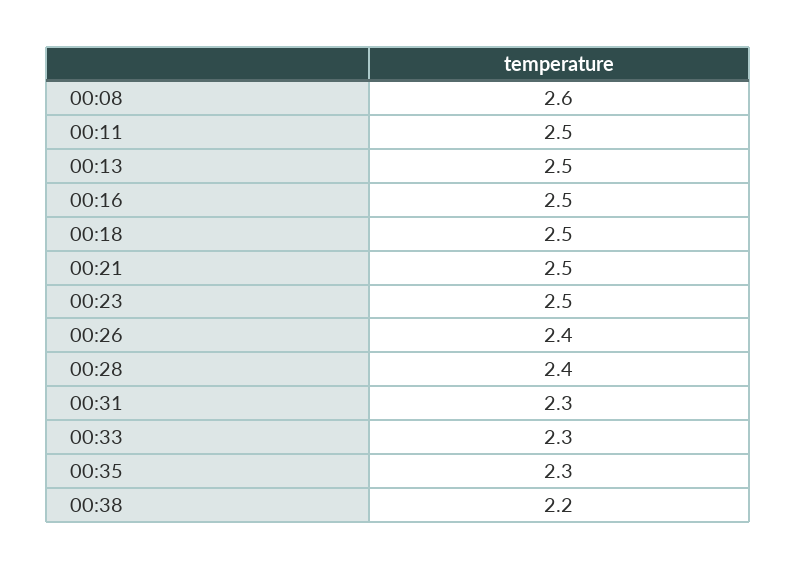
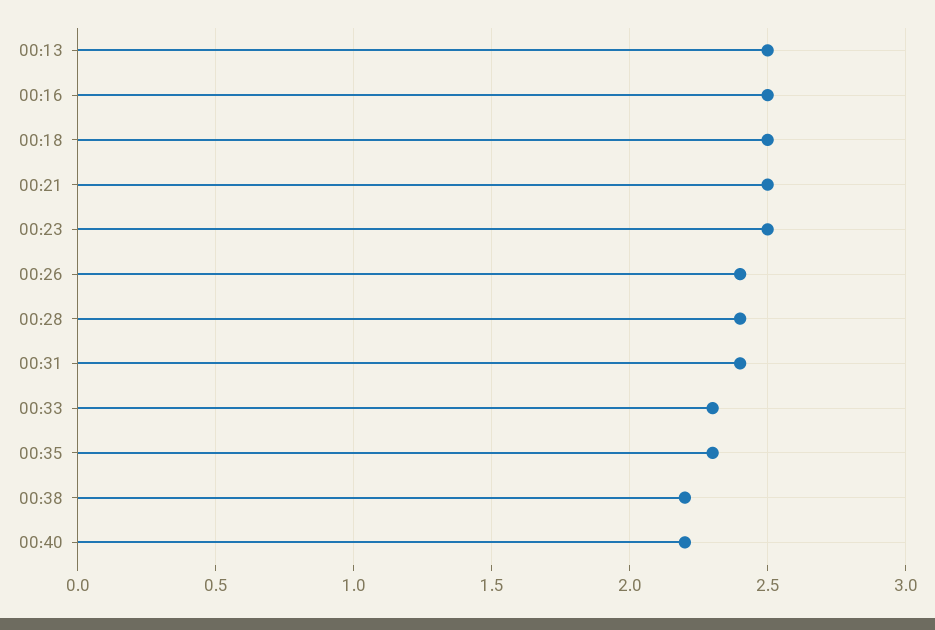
00:08: 2.6 -> none
00:11: 2.5 -> none
00:31: 2.3 -> 2.4
00:40: none -> 2.2

